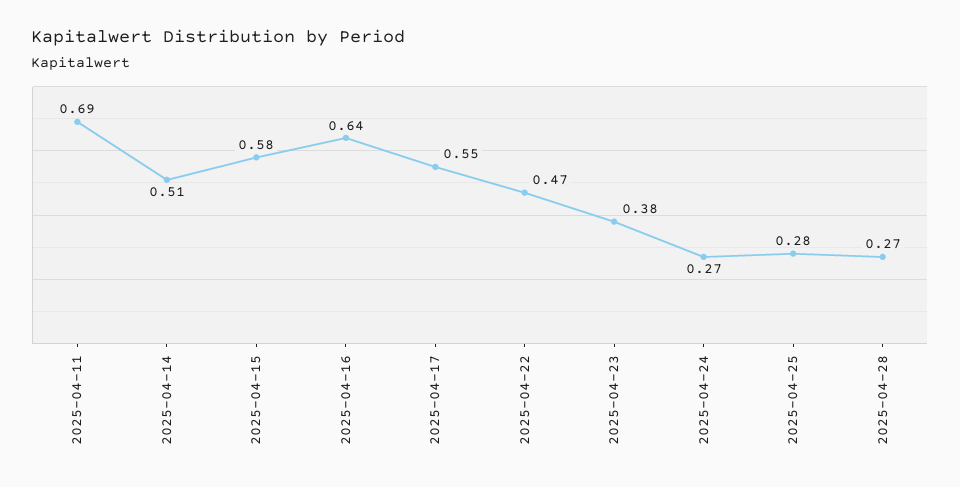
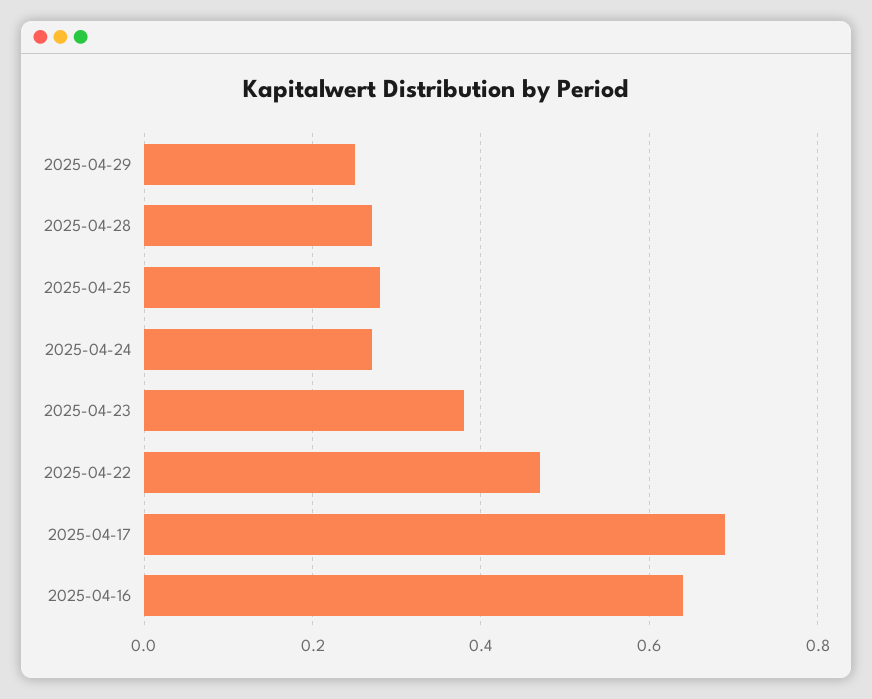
2025-04-11: 0.69 -> none
2025-04-14: 0.51 -> none
2025-04-15: 0.58 -> none
2025-04-17: 0.55 -> 0.7
2025-04-29: none -> 0.25

